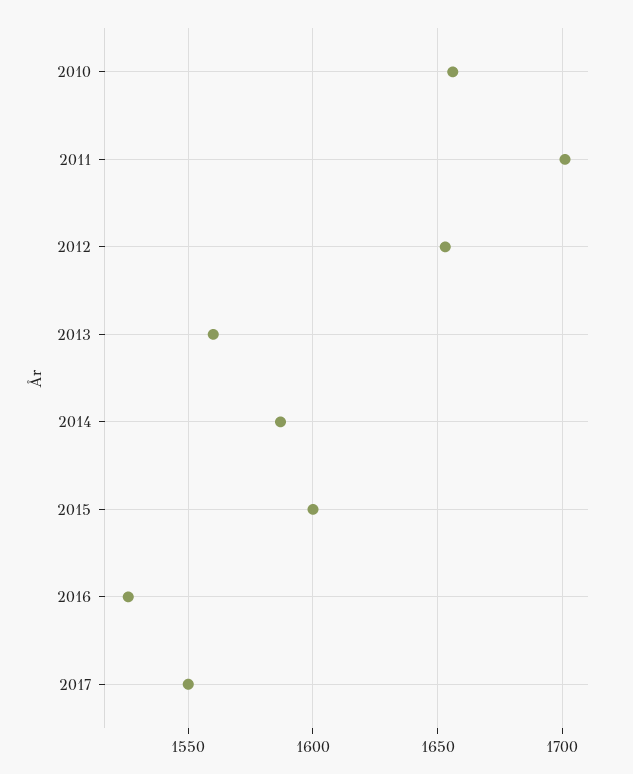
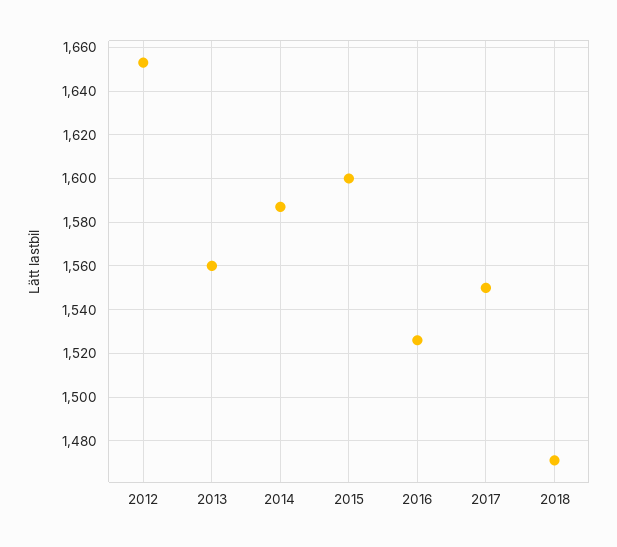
2010: 1655 -> none
2011: 1700 -> none
2018: none -> 1470

